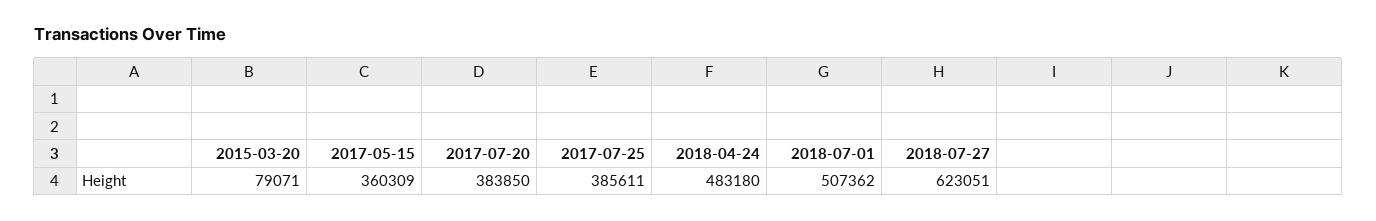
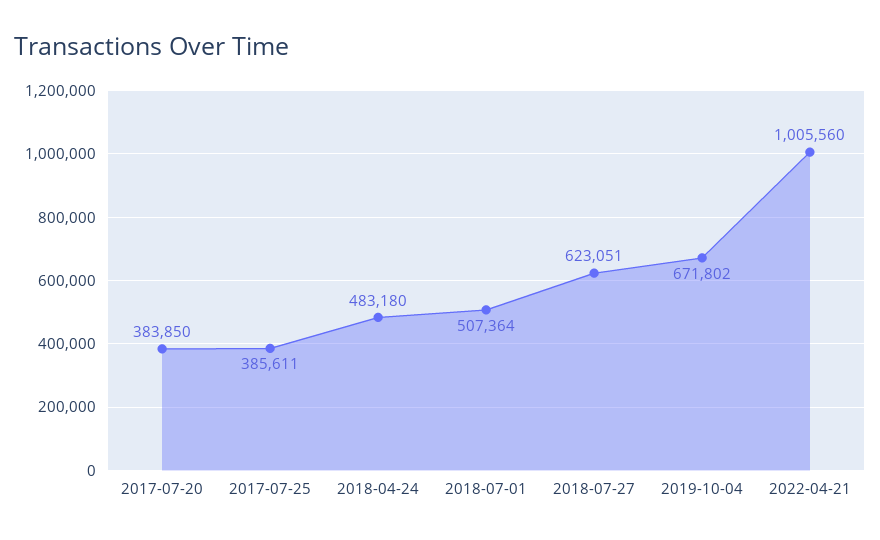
2015-03-20: 79071 -> none
2017-05-15: 360309 -> none
2018-07-01: 507362 -> 507364
2019-10-04: none -> 671802
2022-04-21: none -> 1005560

